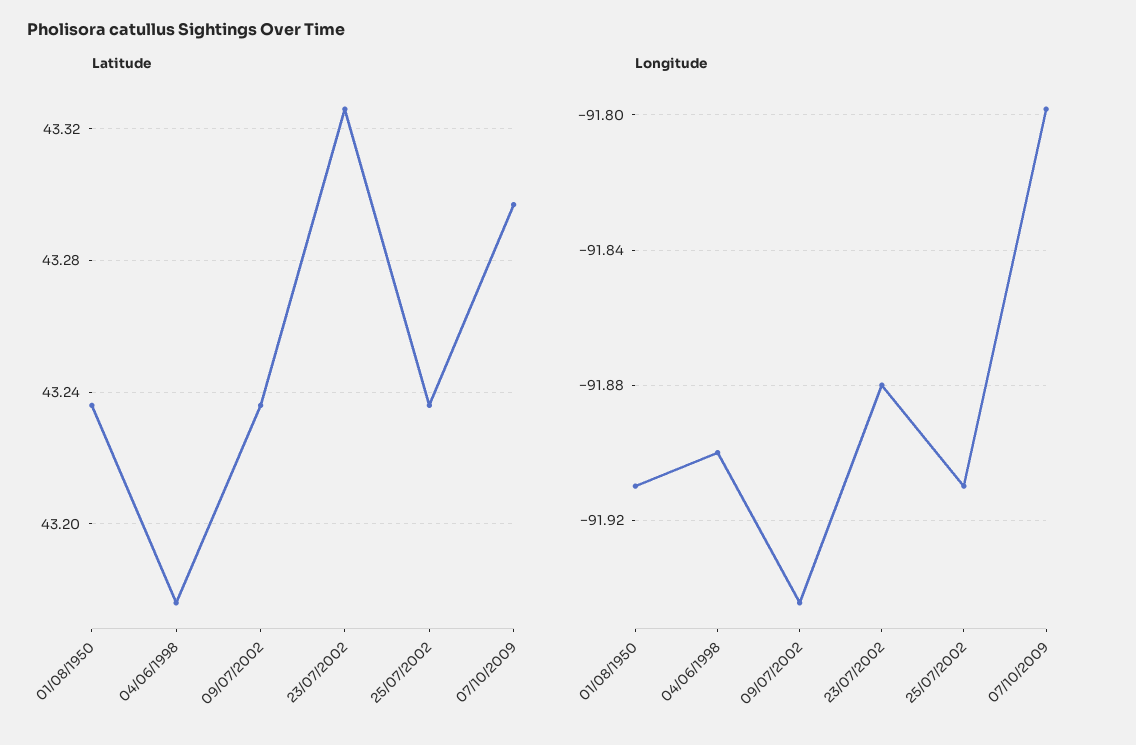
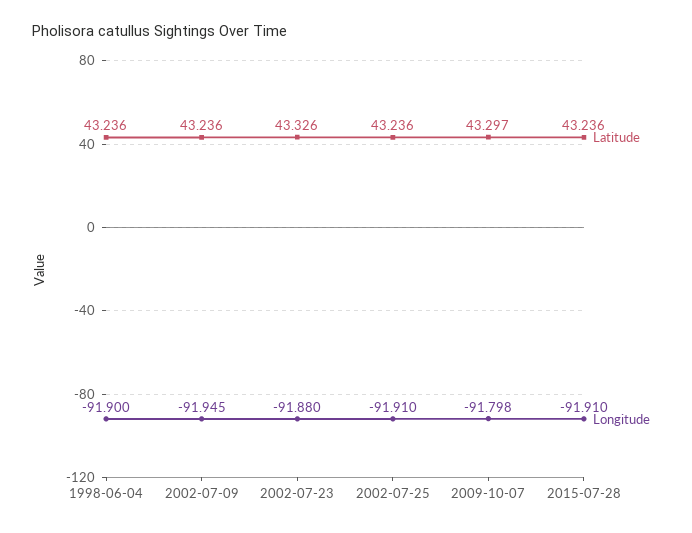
Latitude, 01/08/1950: 43.235 -> none
Latitude, 04/06/1998: 43.175 -> 43.236
Longitude, 01/08/1950: -91.91 -> none
Latitude, 2015-07-28: none -> 43.236
Longitude, 2015-07-28: none -> -91.91

